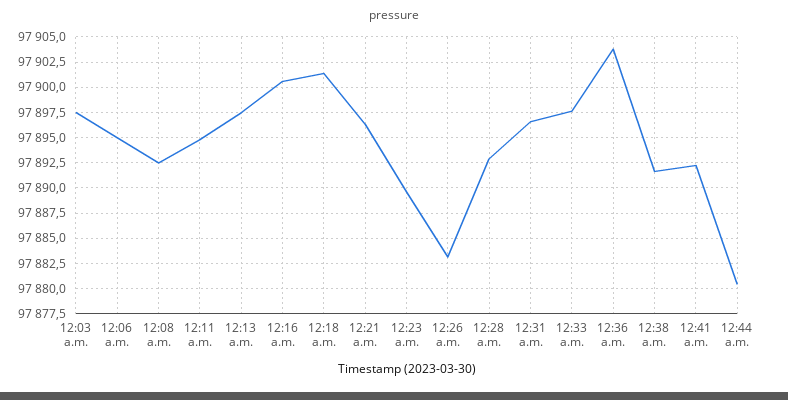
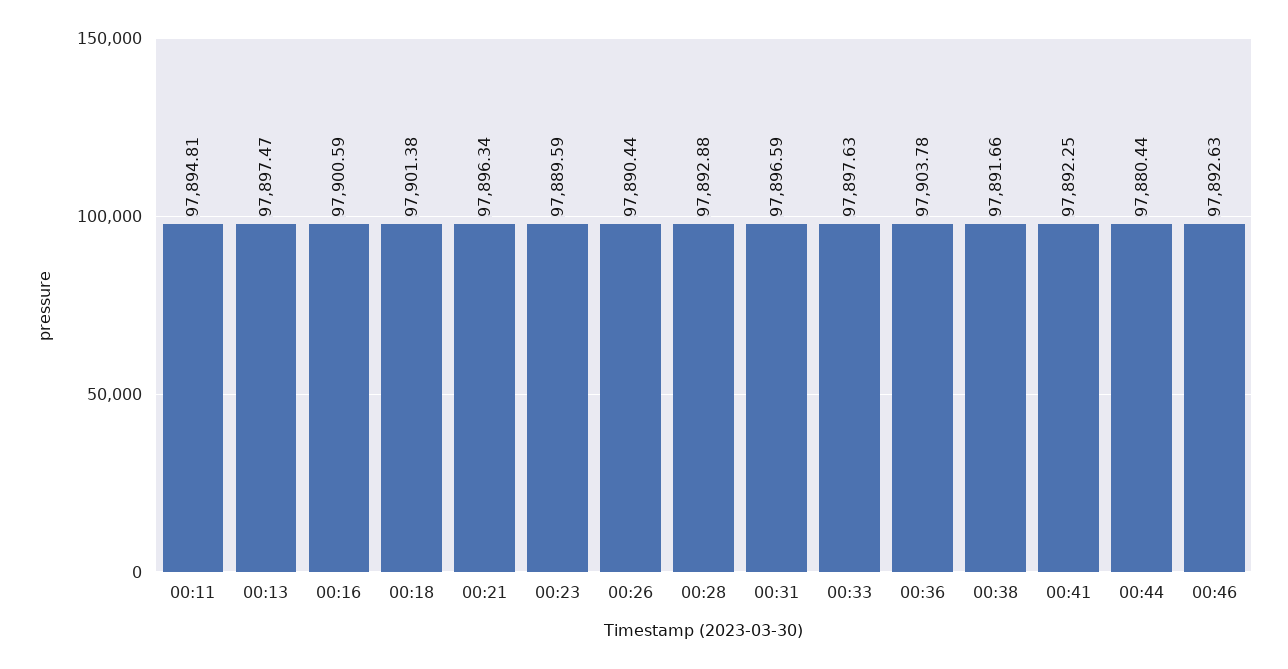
12:03 a.m.: 97897.5 -> none
12:06 a.m.: 97895 -> none
12:08 a.m.: 97892.5 -> none
12:26 a.m.: 97882.5 -> 97890.44
00:46: none -> 97892.63

